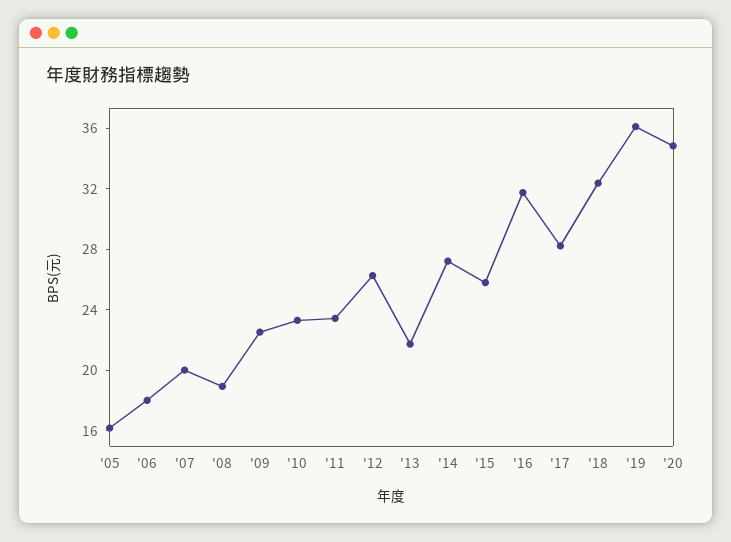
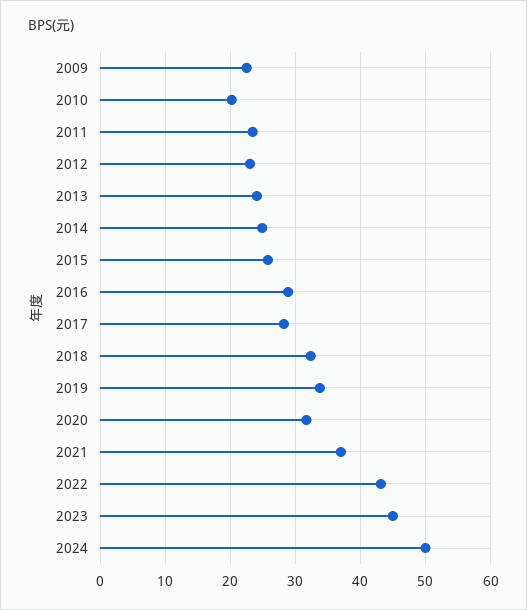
'05: 16 -> none
'06: 18 -> none
'07: 20 -> none
'08: 19 -> none
'10: 23 -> 20
'12: 26 -> 23
'13: 22 -> 24
'14: 27 -> 25
'16: 32 -> 29
'19: 36 -> 34
'20: 35 -> 32
2021: none -> 37
2022: none -> 43
2023: none -> 45
2024: none -> 50

